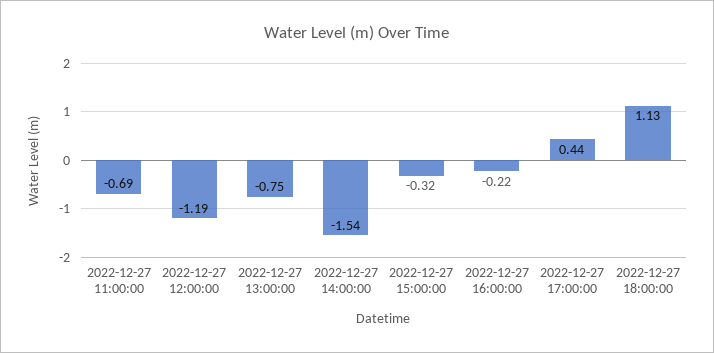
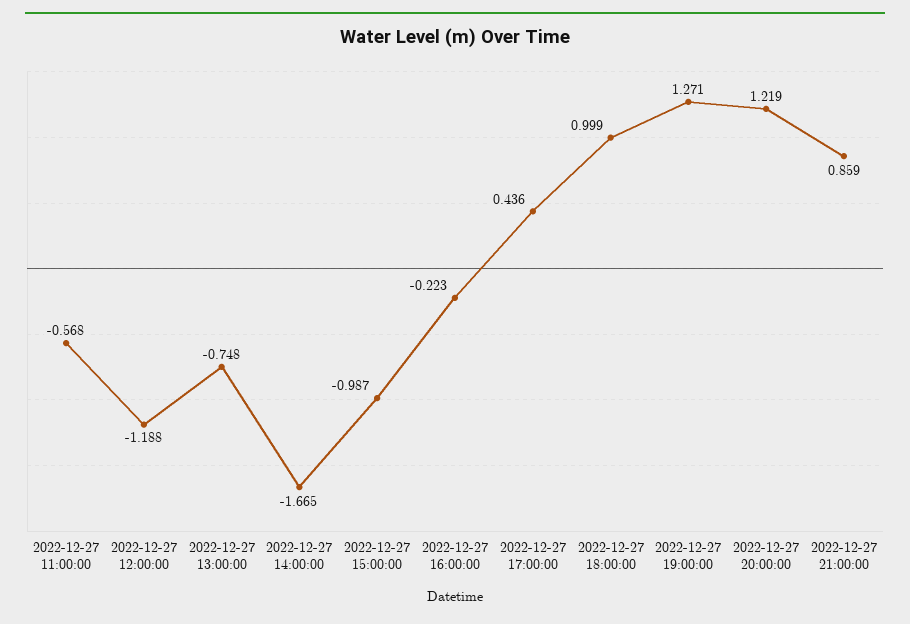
2022-12-27 11:00:00: -0.69 -> -0.568
2022-12-27 14:00:00: -1.54 -> -1.665
2022-12-27 15:00:00: -0.32 -> -0.987
2022-12-27 18:00:00: 1.13 -> 0.999
2022-12-27 19:00:00: none -> 1.271
2022-12-27 20:00:00: none -> 1.219
2022-12-27 21:00:00: none -> 0.859

